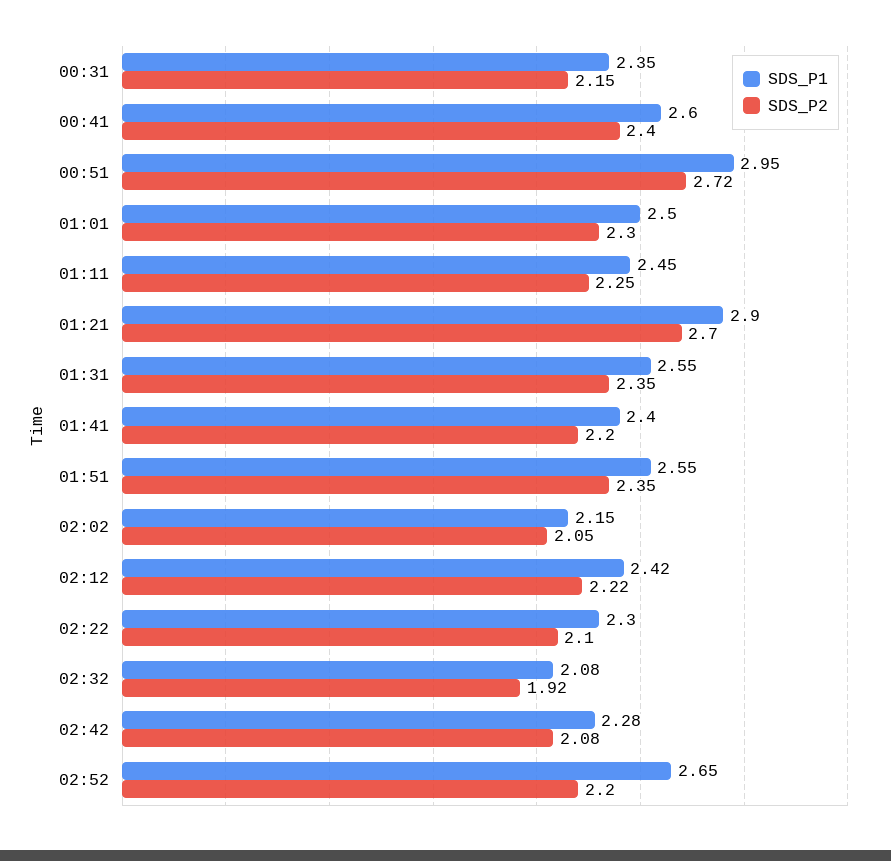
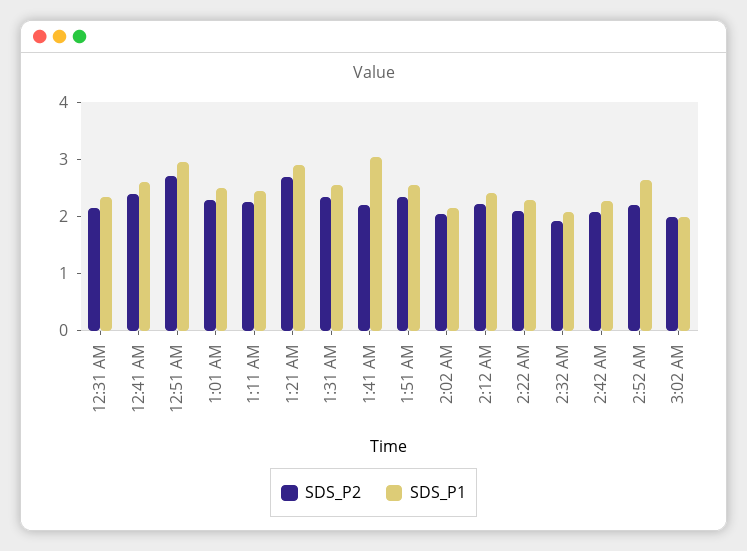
SDS_P1, 01:41: 2.4 -> 3
SDS_P2, 3:02 AM: none -> 2
SDS_P1, 3:02 AM: none -> 2

